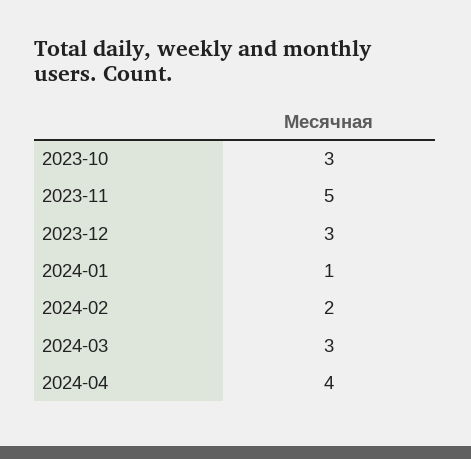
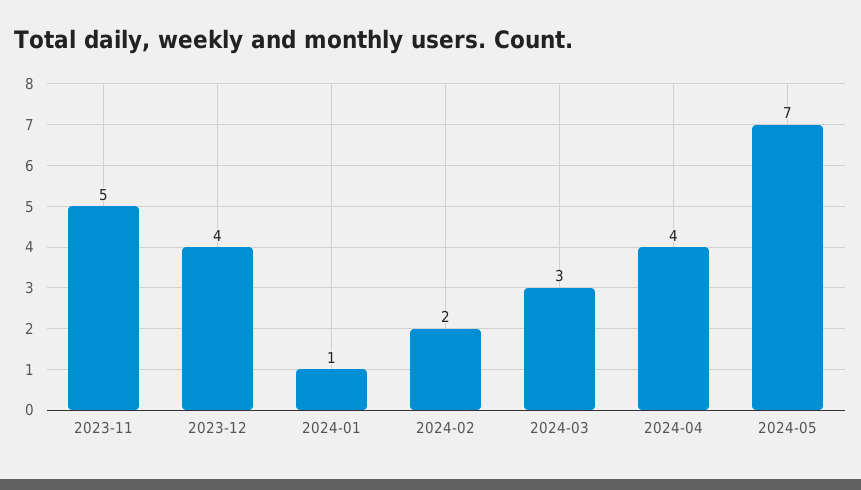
2023-10: 3 -> none
2023-12: 3 -> 4
2024-05: none -> 7

